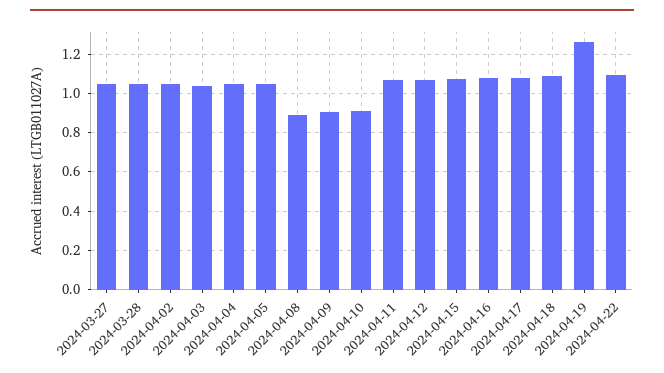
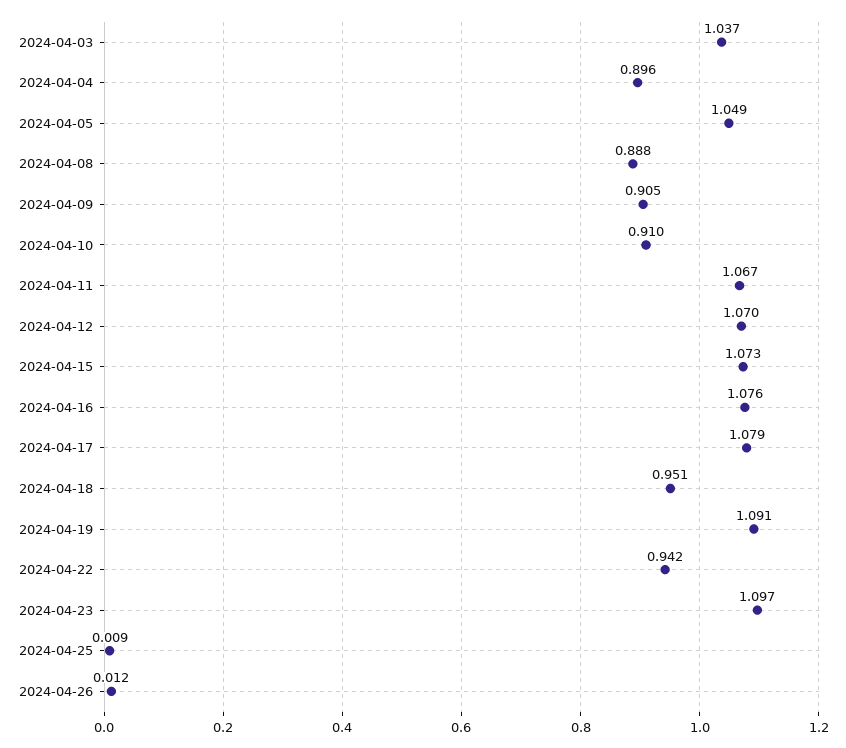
2024-03-27: 1.05 -> none
2024-03-28: 1.05 -> none
2024-04-02: 1.05 -> none
2024-04-04: 1.05 -> 0.896
2024-04-18: 1.1 -> 0.951
2024-04-19: 1.25 -> 1.091
2024-04-22: 1.1 -> 0.942
2024-04-23: none -> 1.097
2024-04-25: none -> 0.009
2024-04-26: none -> 0.012

